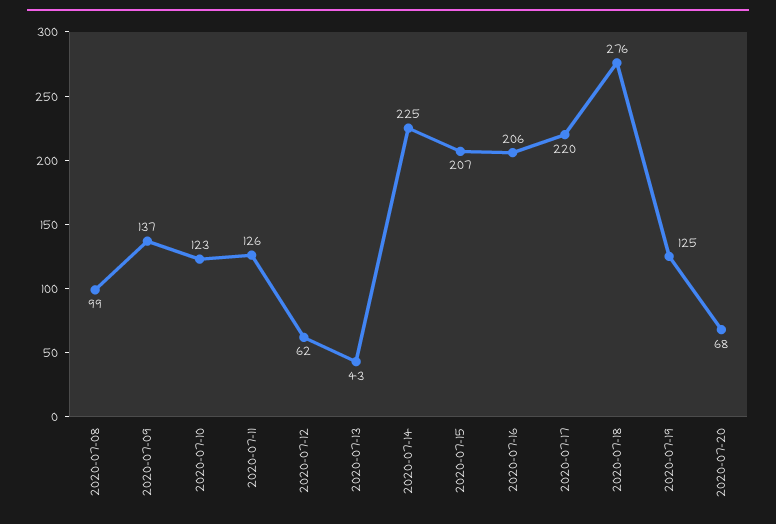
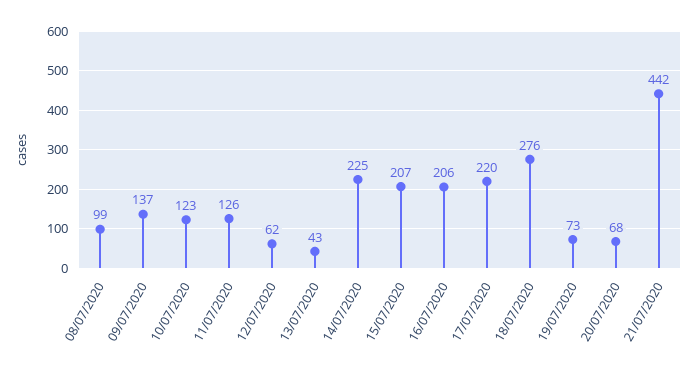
2020-07-19: 125 -> 73
21/07/2020: none -> 442

